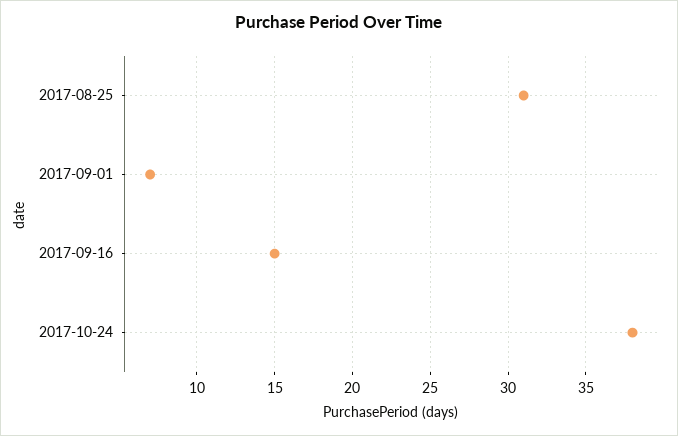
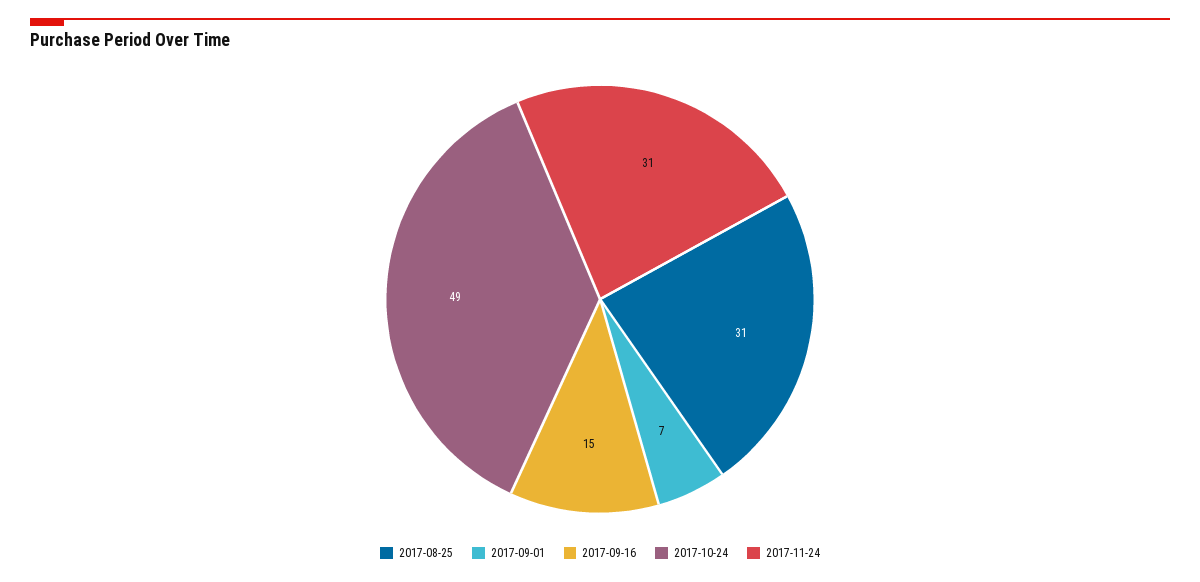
2017-10-24: 38 -> 49
2017-11-24: none -> 31

